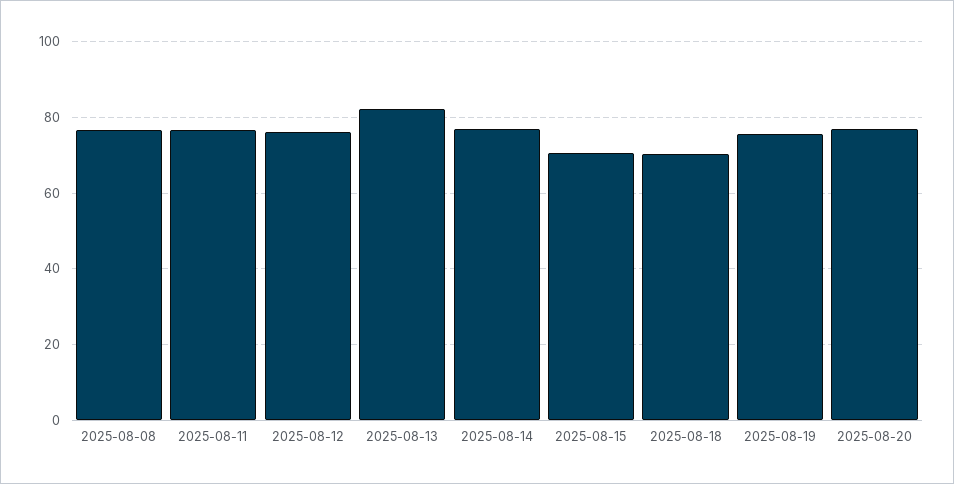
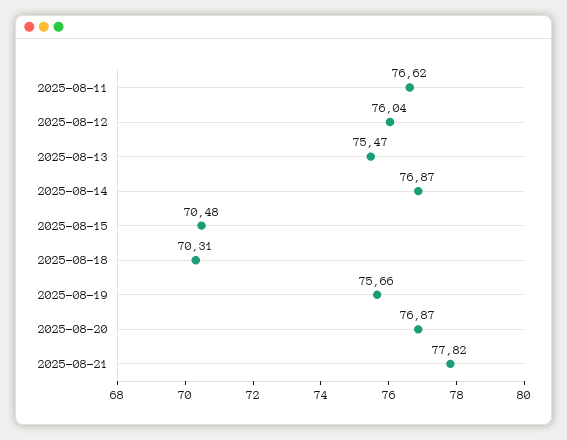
2025-08-08: 76 -> none
2025-08-13: 82 -> 75.47
2025-08-21: none -> 77.82

